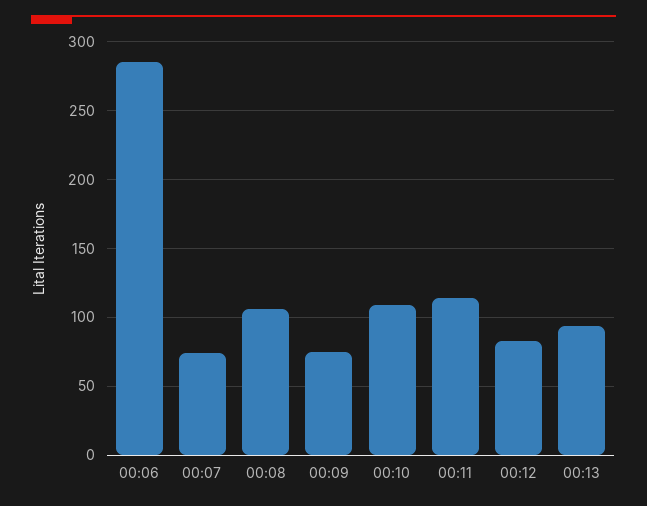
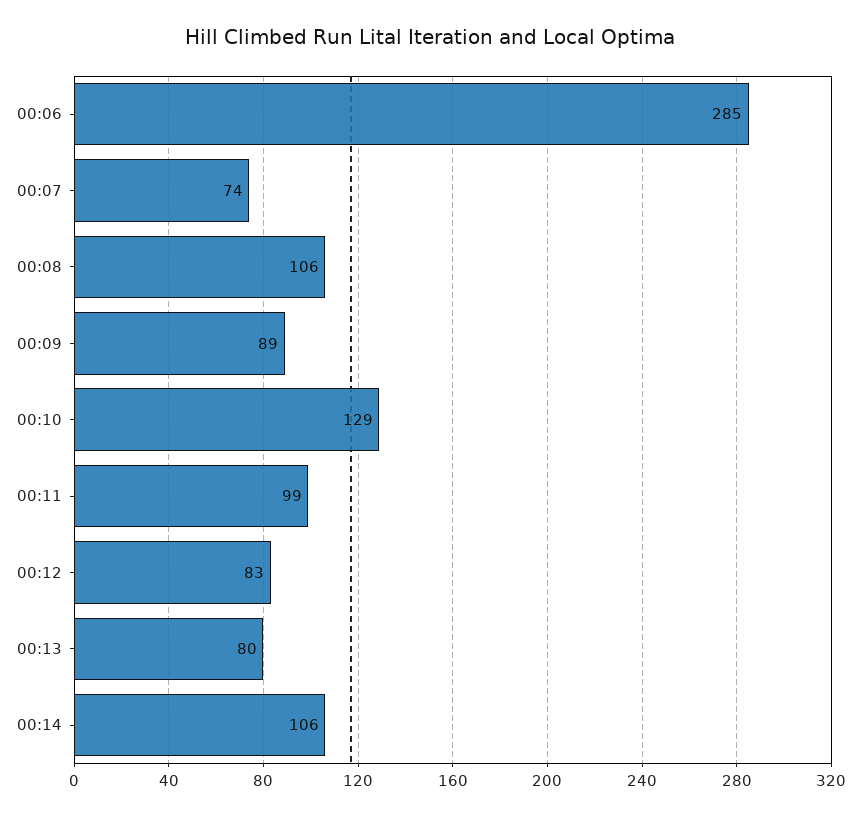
00:09: 75 -> 89
00:10: 110 -> 129
00:11: 115 -> 99
00:13: 95 -> 80
00:14: none -> 106

